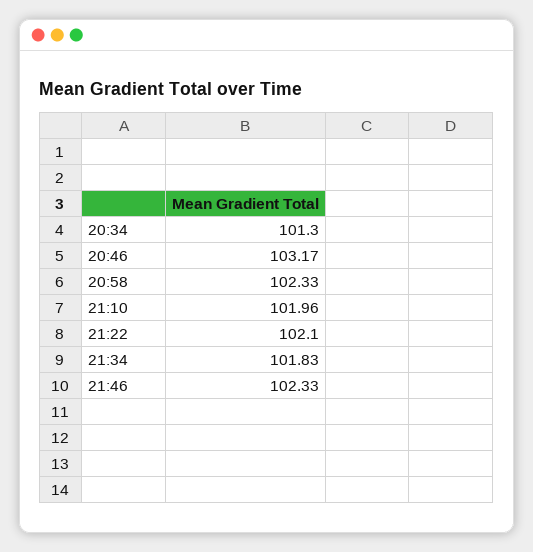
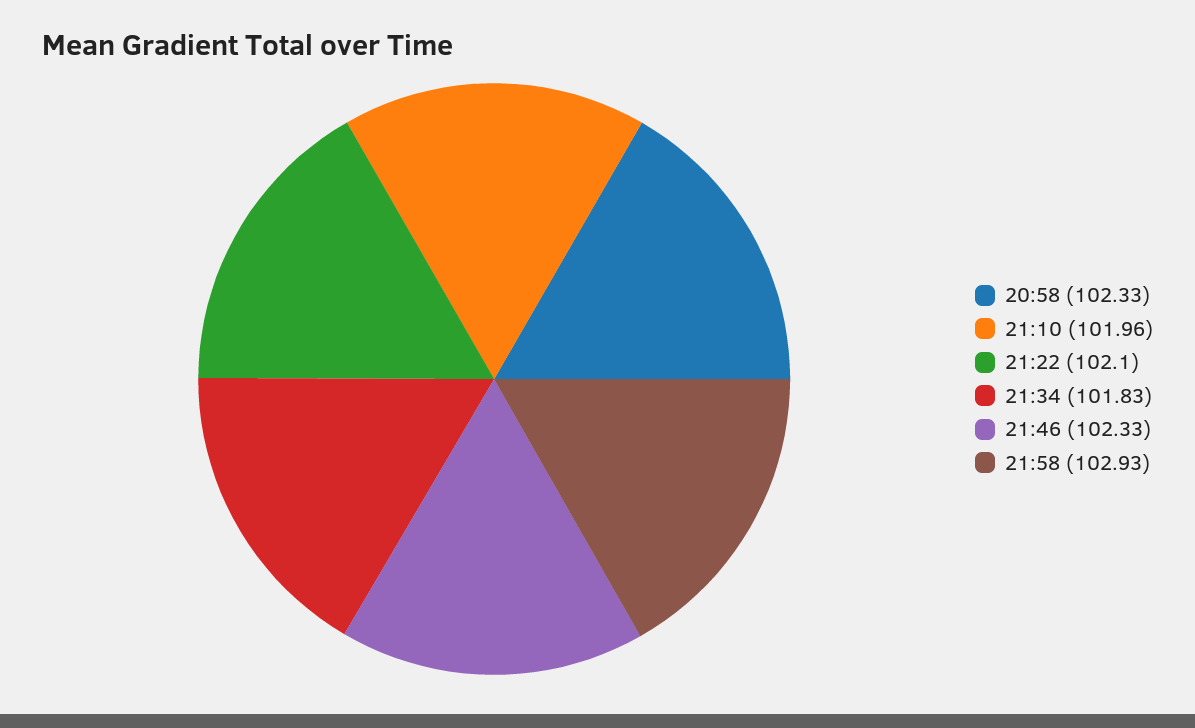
20:34: 101.3 -> none
20:46: 103.17 -> none
21:58: none -> 102.93

